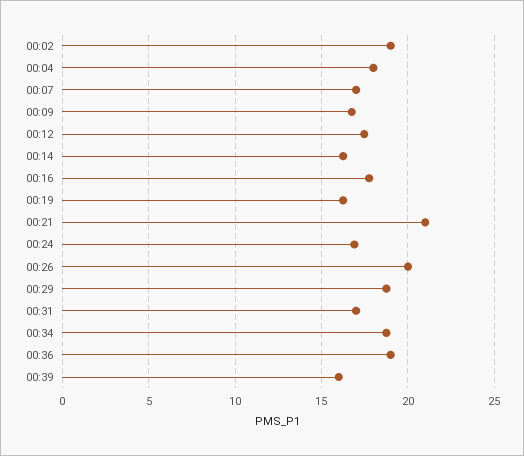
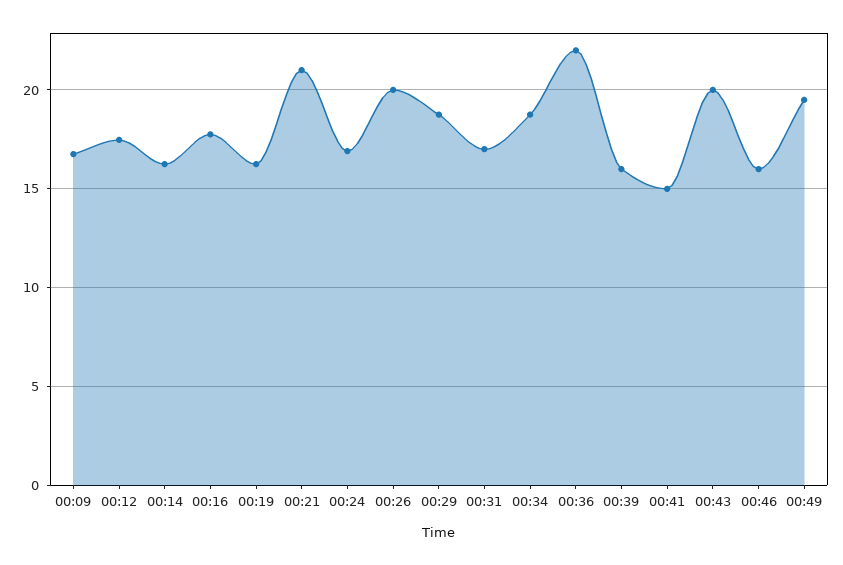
00:02: 19 -> none
00:04: 18 -> none
00:07: 17 -> none
00:36: 19 -> 22
00:41: none -> 15
00:43: none -> 20
00:46: none -> 16
00:49: none -> 19.5

